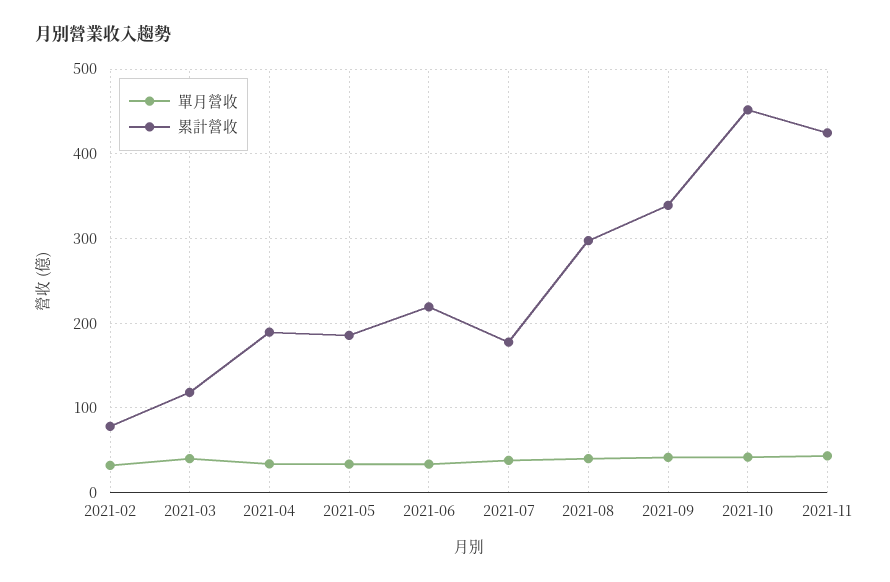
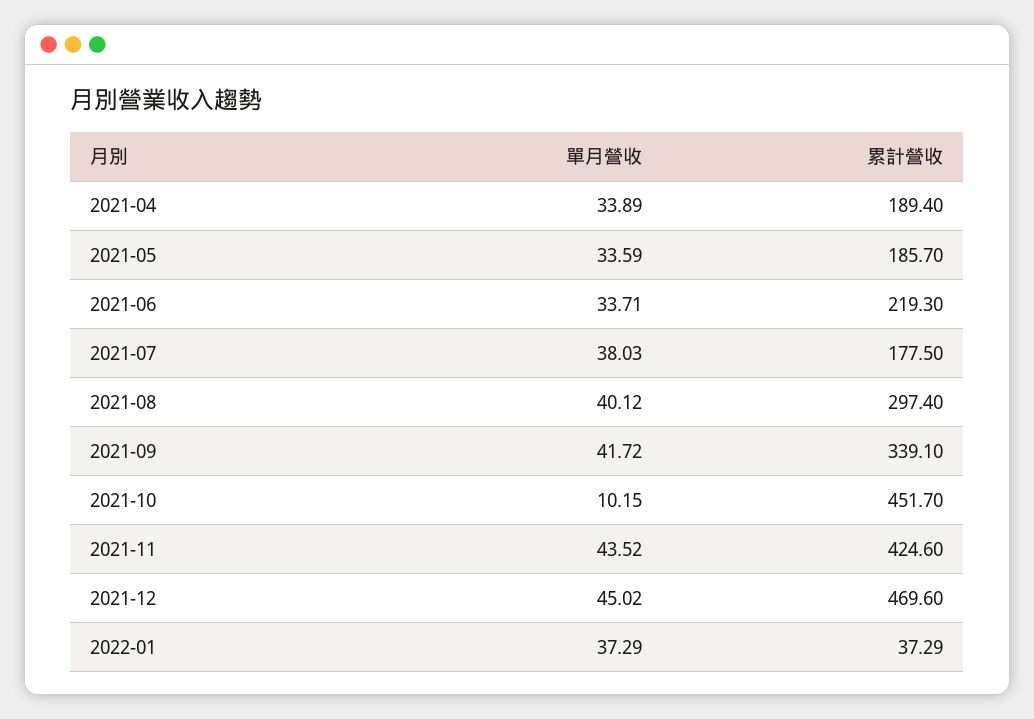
單月營收, 2021-02: 30 -> none
累計營收, 2021-02: 80 -> none
單月營收, 2021-03: 40 -> none
累計營收, 2021-03: 120 -> none
單月營收, 2021-10: 40 -> 10.15
單月營收, 2021-12: none -> 45.02
累計營收, 2021-12: none -> 469.6
單月營收, 2022-01: none -> 37.29
累計營收, 2022-01: none -> 37.29

